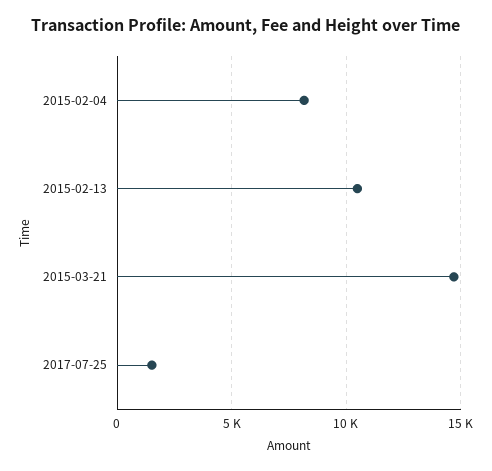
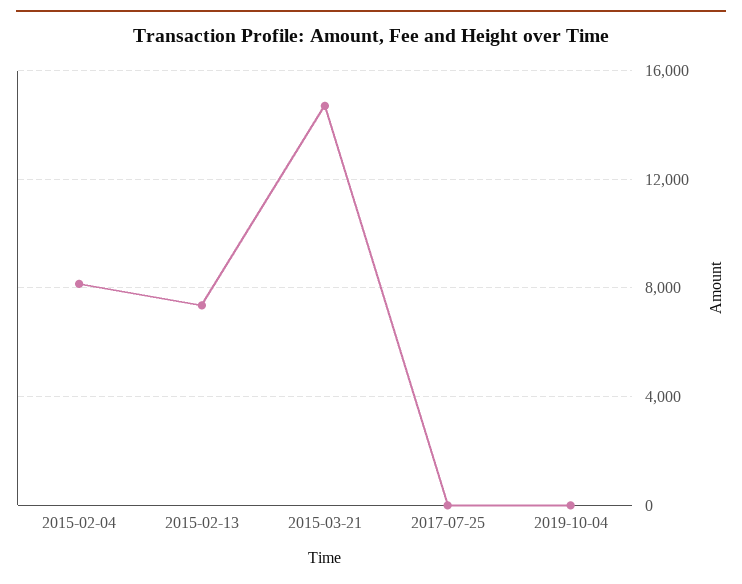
2015-02-13: 10500 -> 7500
2017-07-25: 1500 -> 0
2019-10-04: none -> 0

